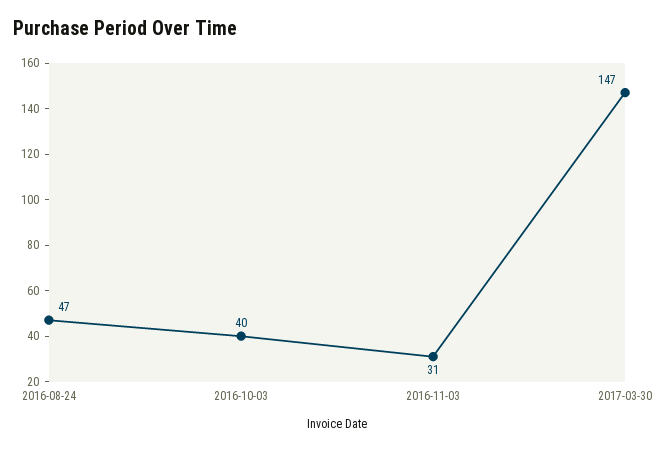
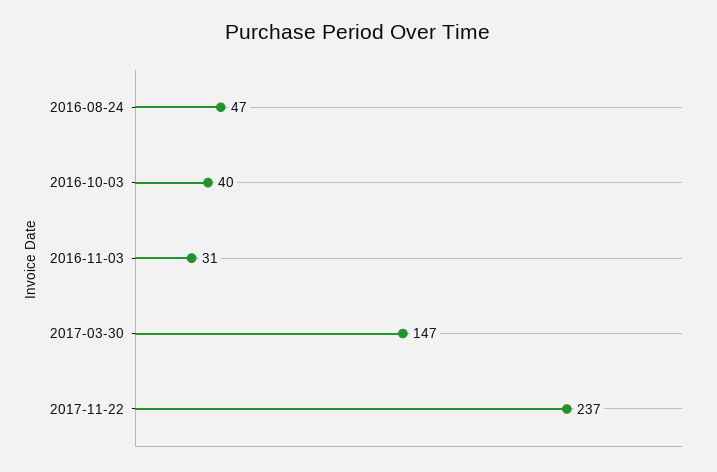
2017-11-22: none -> 237

